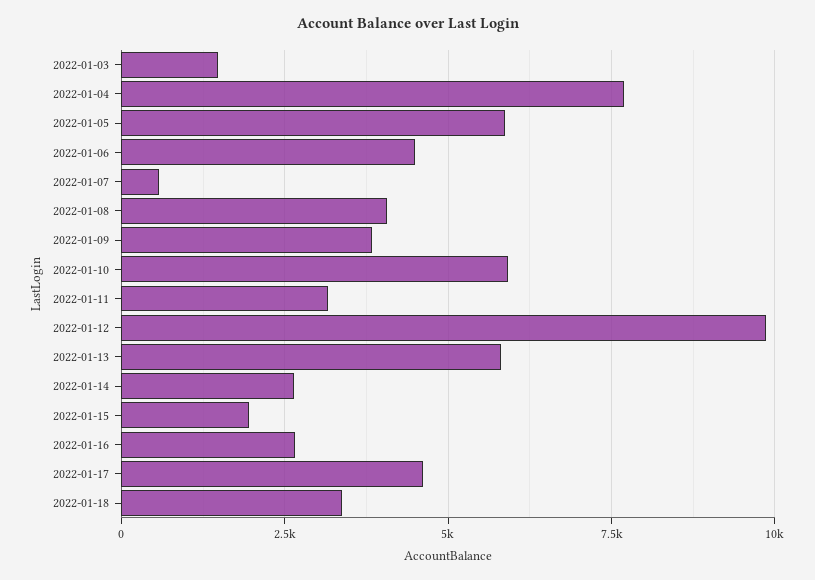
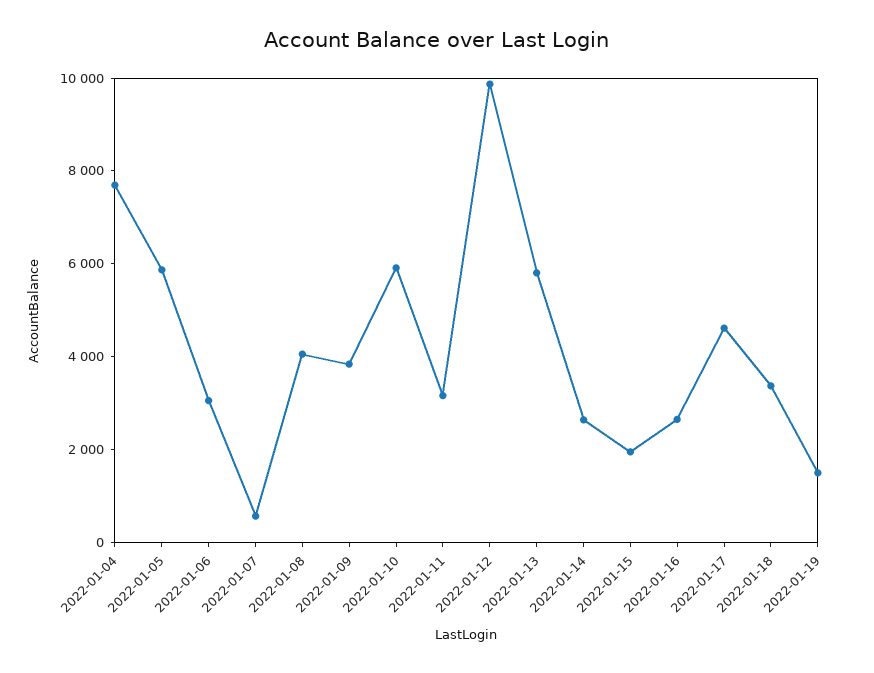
2022-01-03: 1500 -> none
2022-01-06: 4500 -> 3000
2022-01-19: none -> 1500

